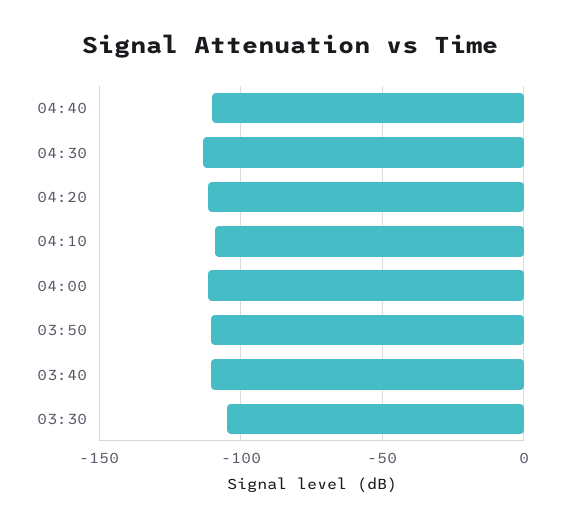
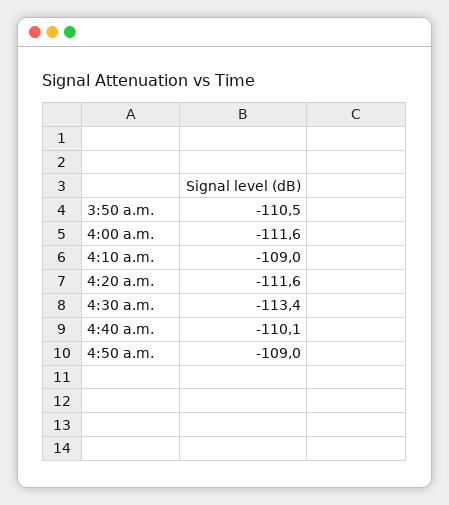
03:40: -110 -> none
03:30: -105 -> none
4:50 a.m.: none -> -109

